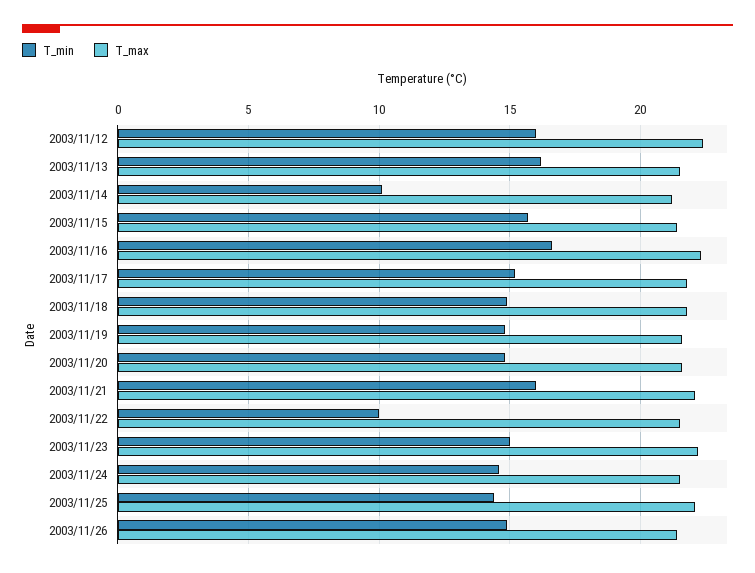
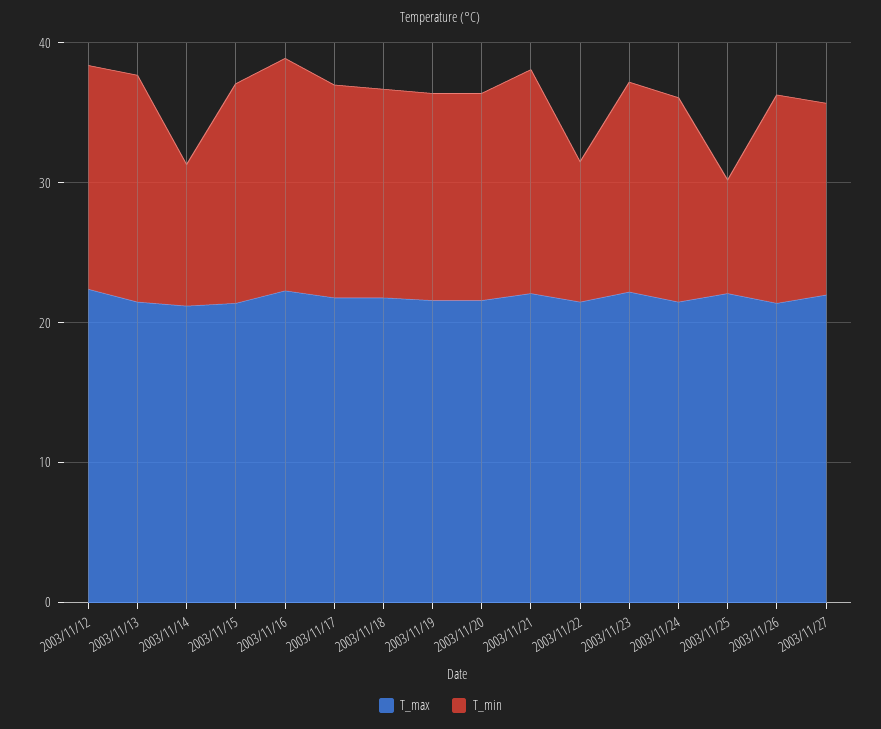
T_min, 2003/11/25: 14.5 -> 8
T_max, 2003/11/27: none -> 22
T_min, 2003/11/27: none -> 14

